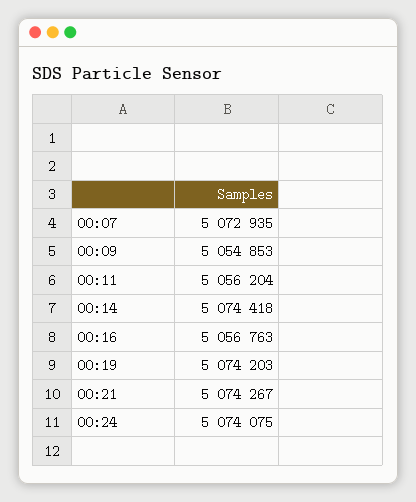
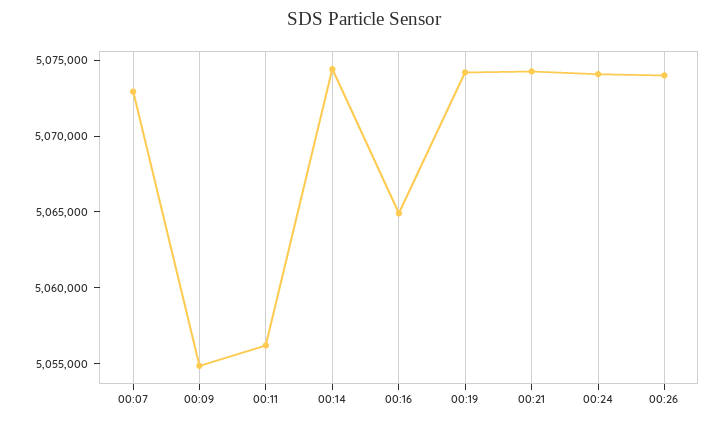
00:16: 5056763 -> 5065000
00:26: none -> 5074000

